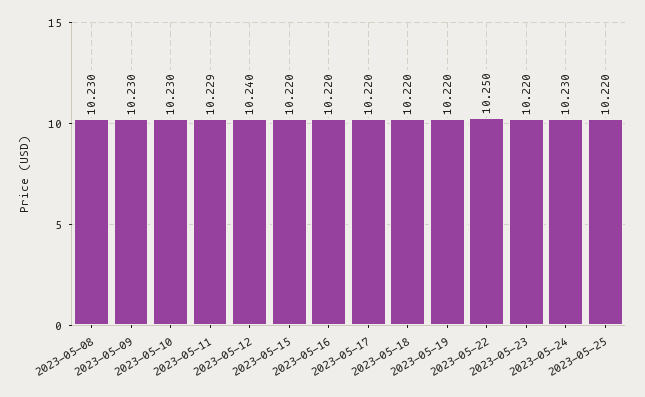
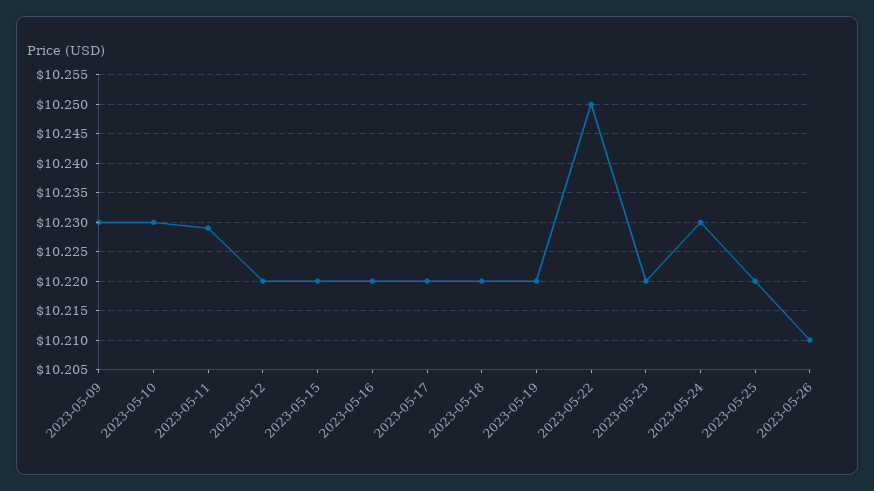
2023-05-08: 10.23 -> none
2023-05-12: 10.24 -> 10.22
2023-05-26: none -> 10.21

